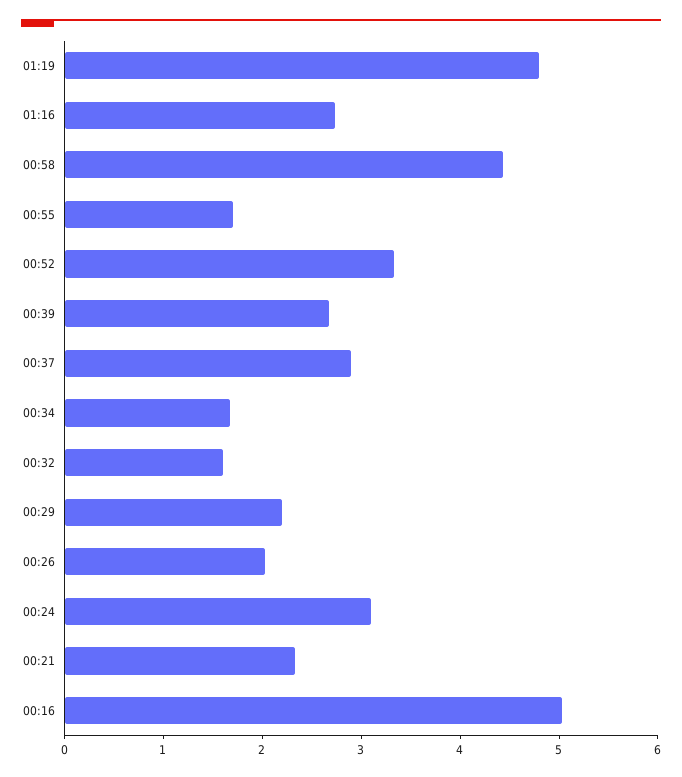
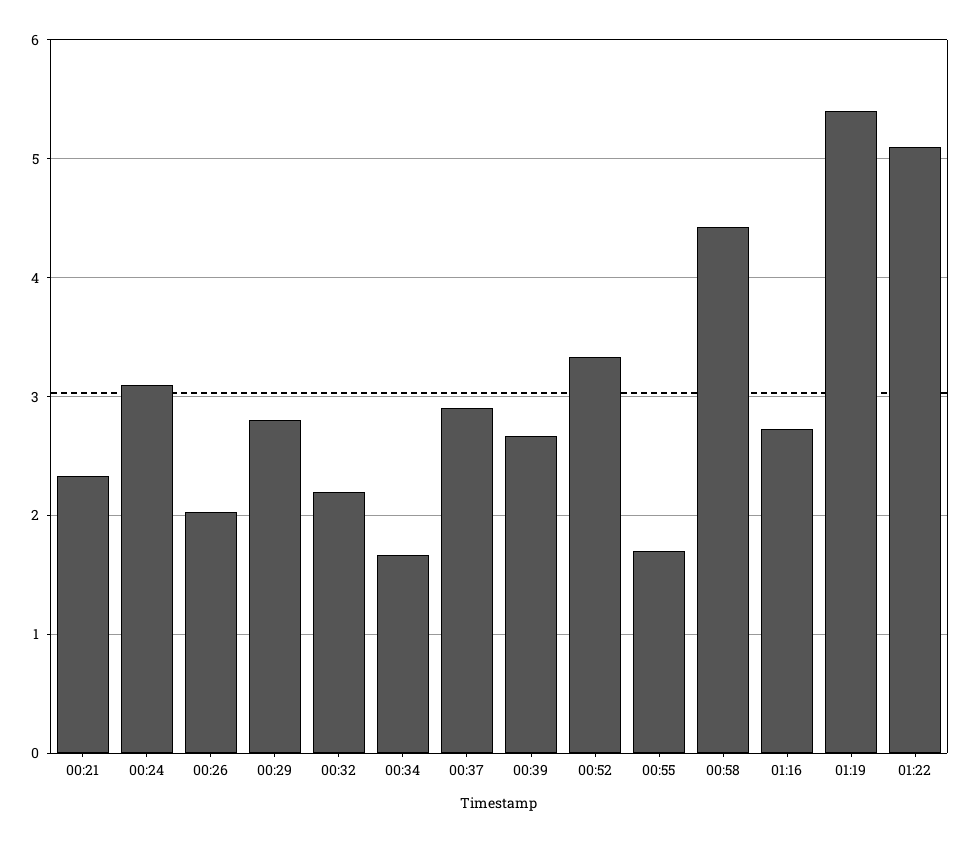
01:19: 4.8 -> 5.4
00:32: 1.6 -> 2.2
00:29: 2.2 -> 2.8
00:16: 5 -> none
01:22: none -> 5.1

